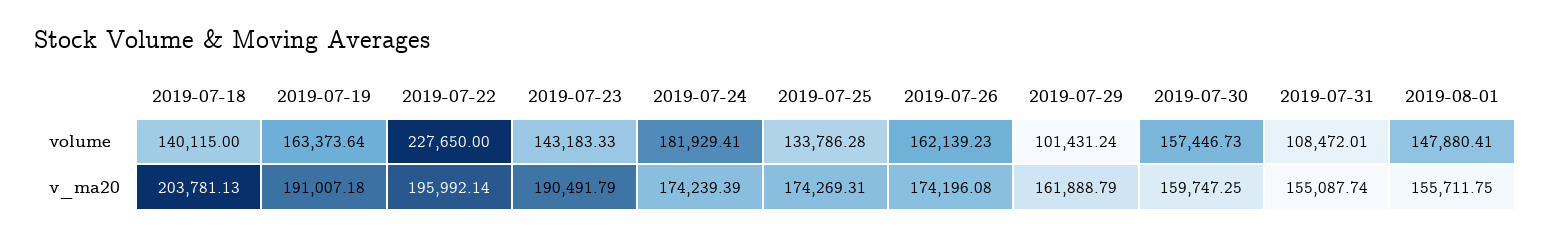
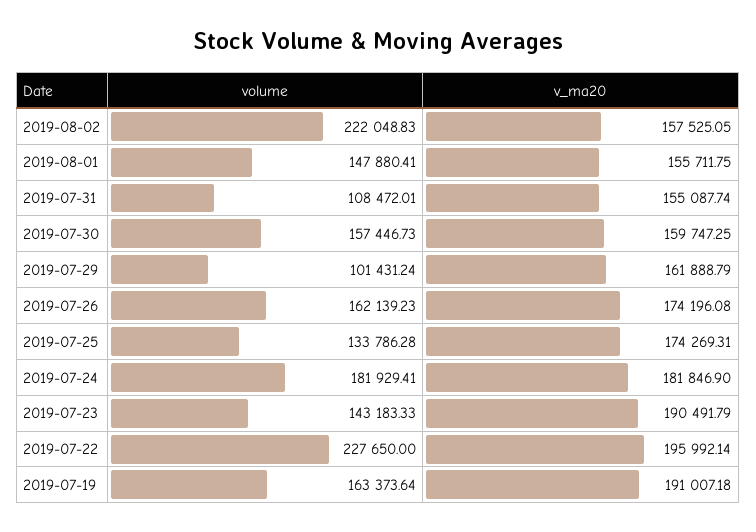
2019-07-18, volume: 140115 -> none
2019-07-18, v_ma20: 203781.13 -> none
2019-07-24, v_ma20: 174239.39 -> 181846.9
2019-08-02, volume: none -> 222048.83
2019-08-02, v_ma20: none -> 157525.05

